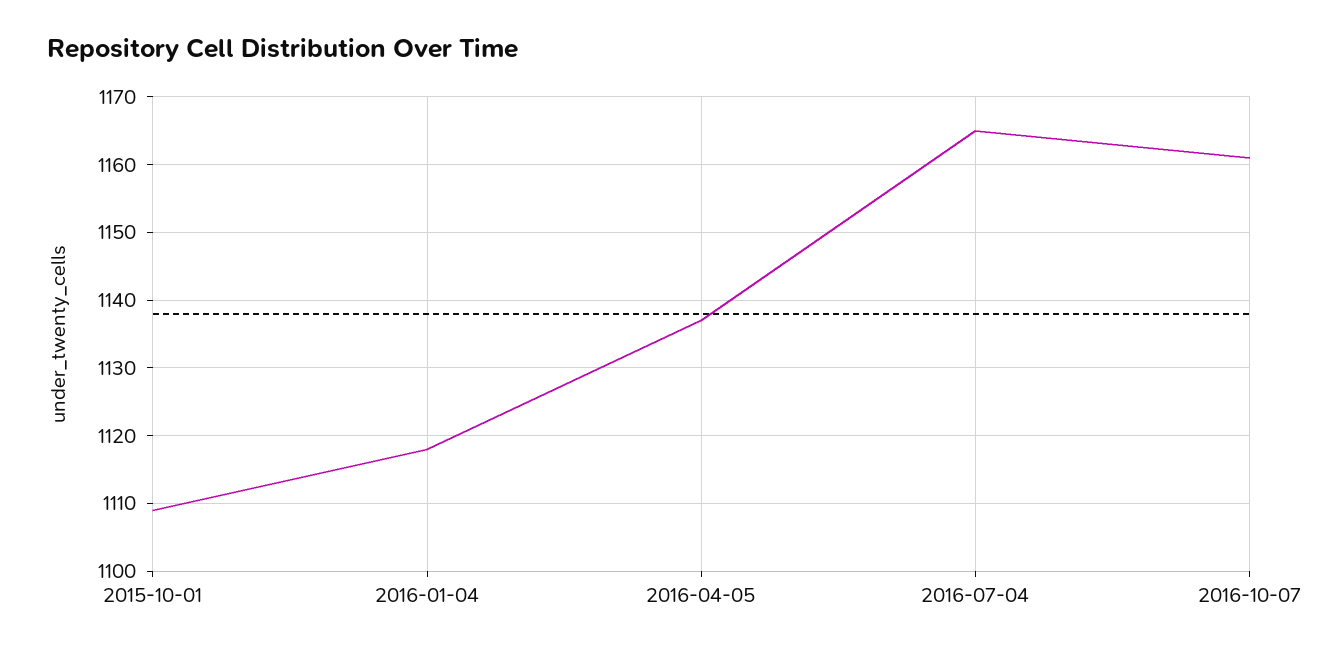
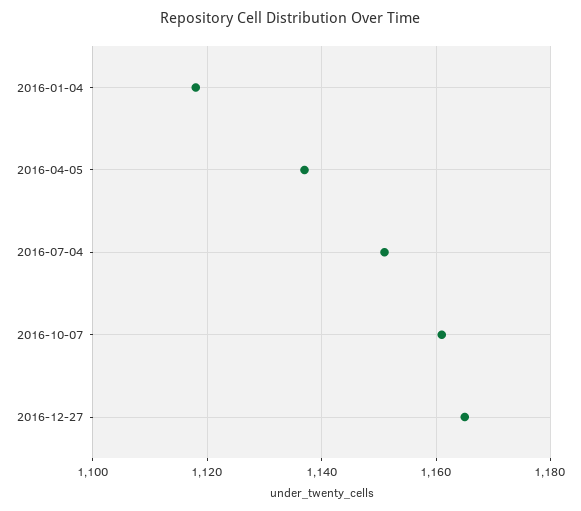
2015-10-01: 1109 -> none
2016-07-04: 1165 -> 1150
2016-12-27: none -> 1165

